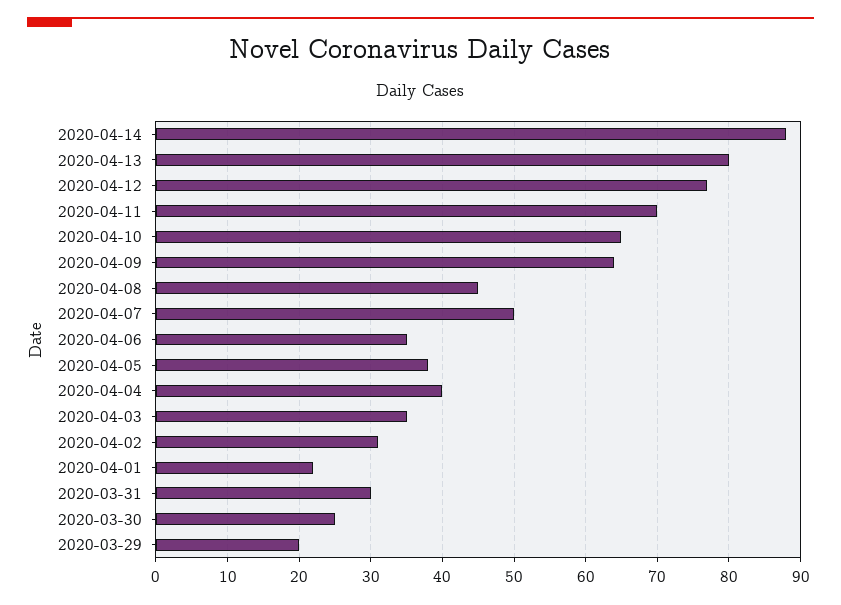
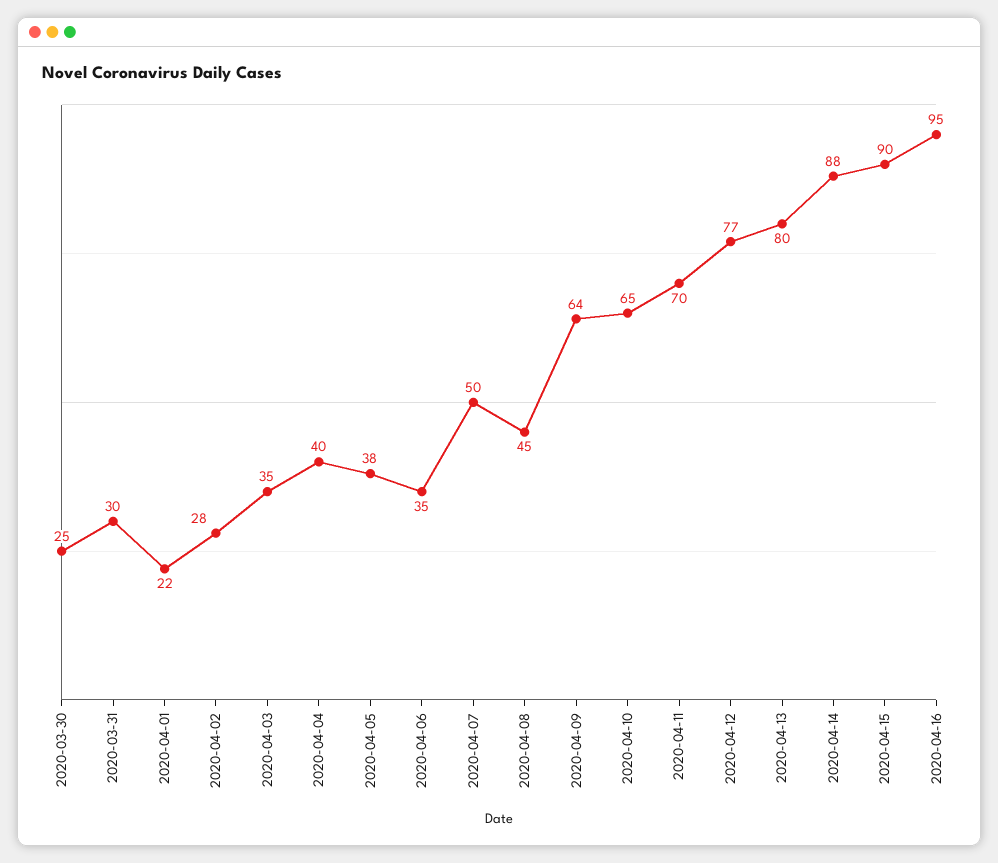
2020-04-02: 31 -> 28
2020-03-29: 20 -> none
2020-04-15: none -> 90
2020-04-16: none -> 95

